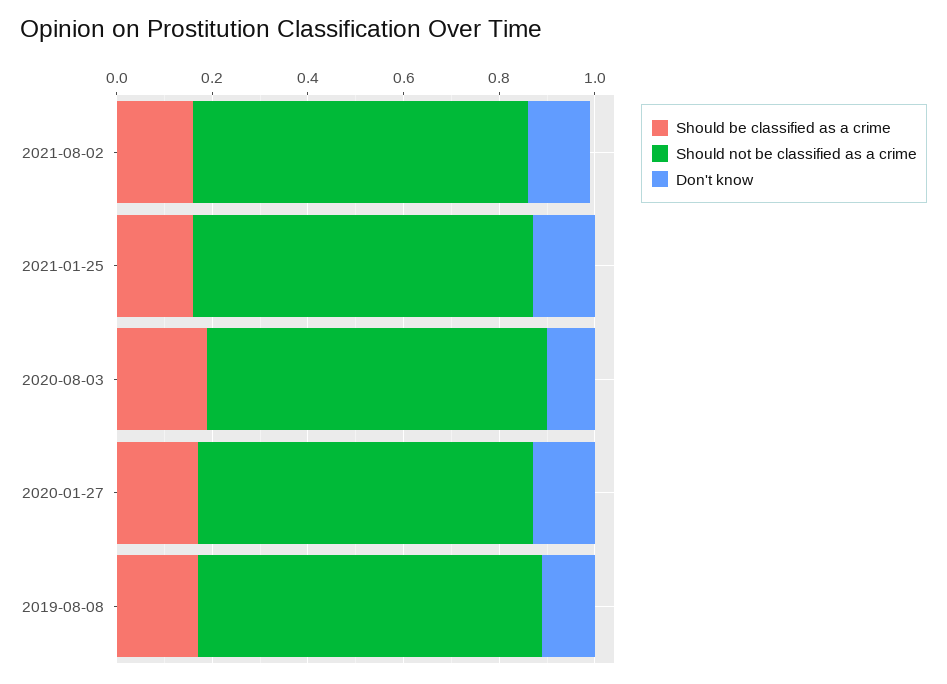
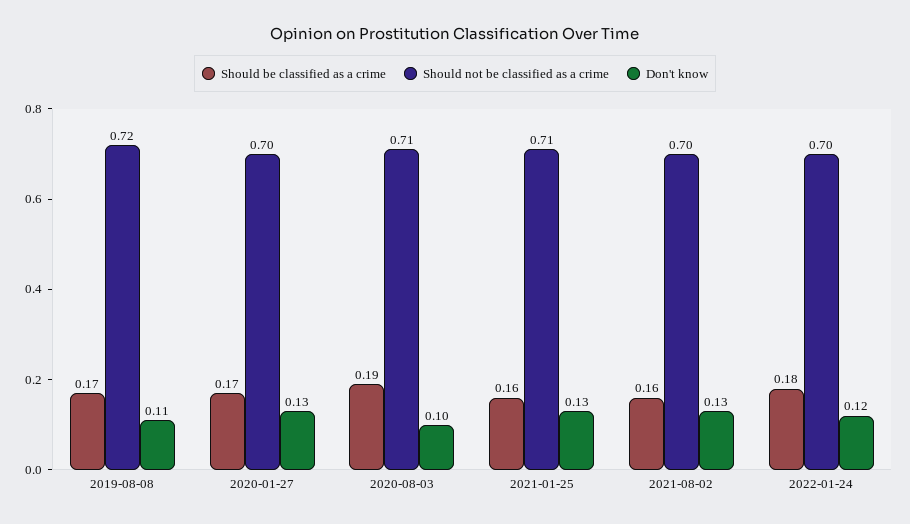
Should be classified as a crime, 2022-01-24: none -> 0.18
Should not be classified as a crime, 2022-01-24: none -> 0.7
Don't know, 2022-01-24: none -> 0.12

